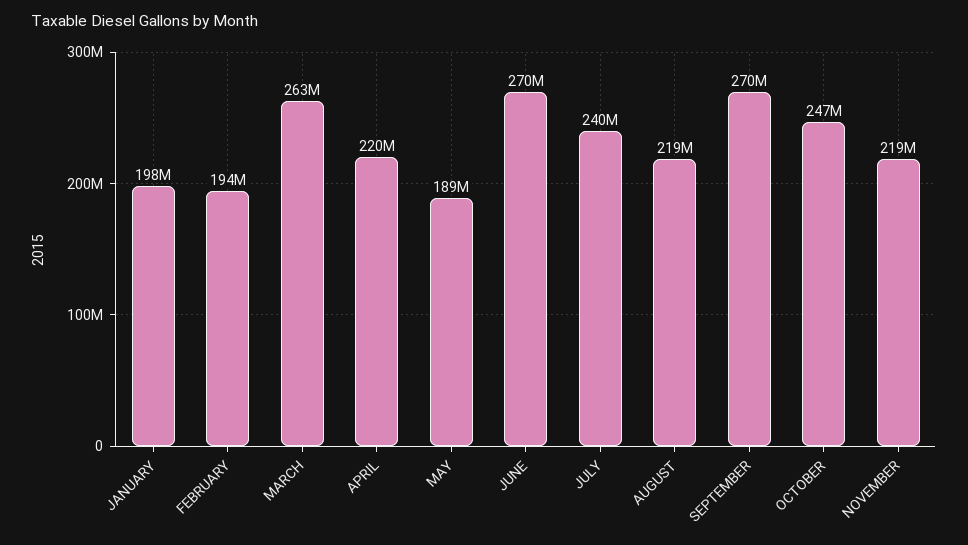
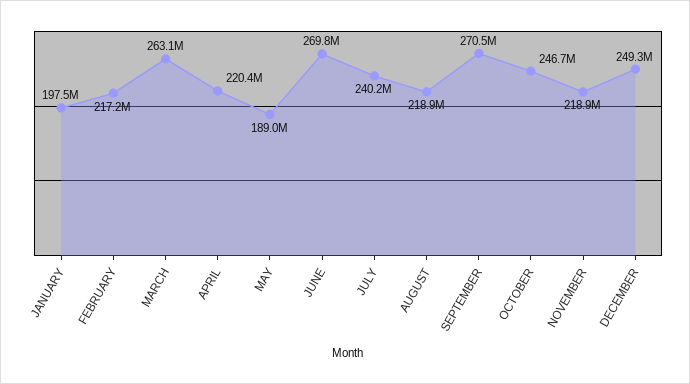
FEBRUARY: 194000000 -> 217200000
DECEMBER: none -> 249300000

